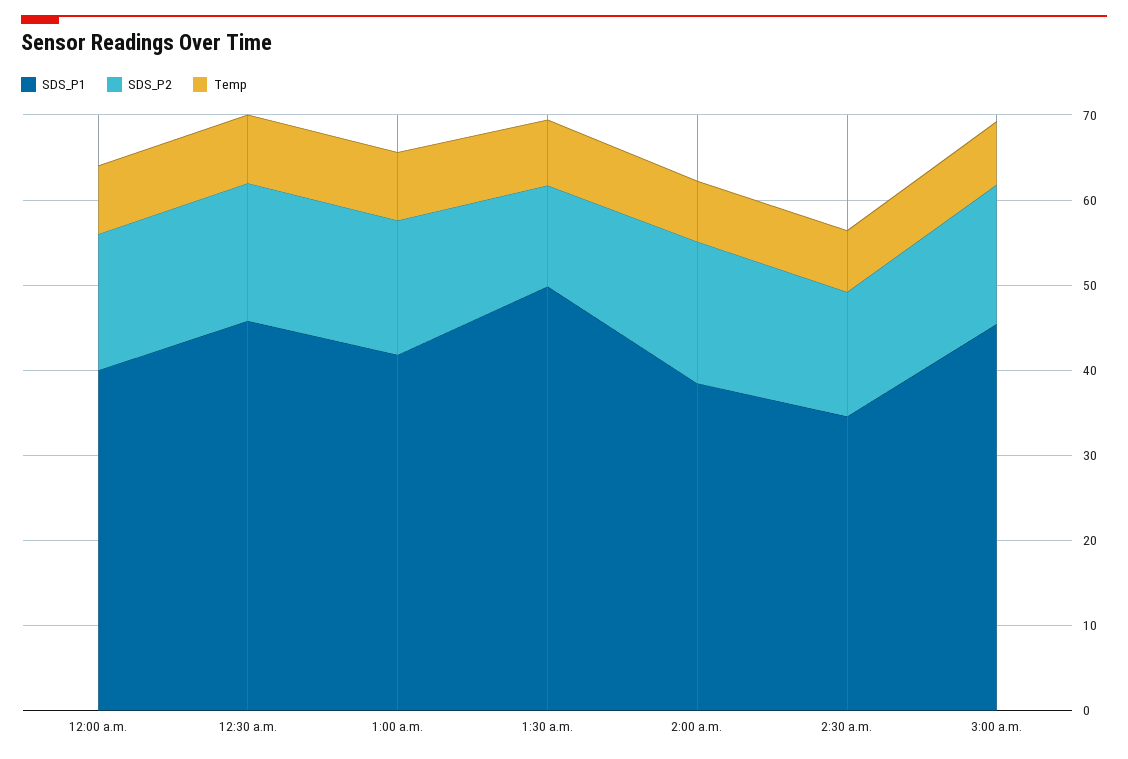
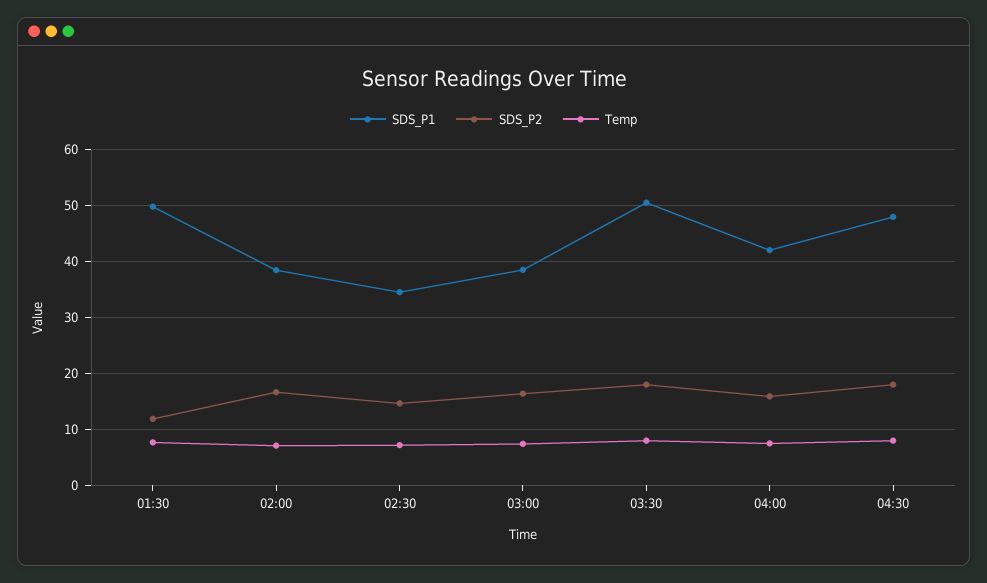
SDS_P1, 12:00 a.m.: 40 -> none
SDS_P2, 12:00 a.m.: 16 -> none
Temp, 12:00 a.m.: 8 -> none
SDS_P1, 12:30 a.m.: 46 -> none
SDS_P2, 12:30 a.m.: 16 -> none
Temp, 12:30 a.m.: 8 -> none
SDS_P1, 1:00 a.m.: 42 -> none
SDS_P2, 1:00 a.m.: 16 -> none
Temp, 1:00 a.m.: 8 -> none
SDS_P1, 3:00 a.m.: 46 -> 38
SDS_P1, 03:30: none -> 50
SDS_P2, 03:30: none -> 18
Temp, 03:30: none -> 8
SDS_P1, 04:00: none -> 42
SDS_P2, 04:00: none -> 16
Temp, 04:00: none -> 8
SDS_P1, 04:30: none -> 48
SDS_P2, 04:30: none -> 18
Temp, 04:30: none -> 8

